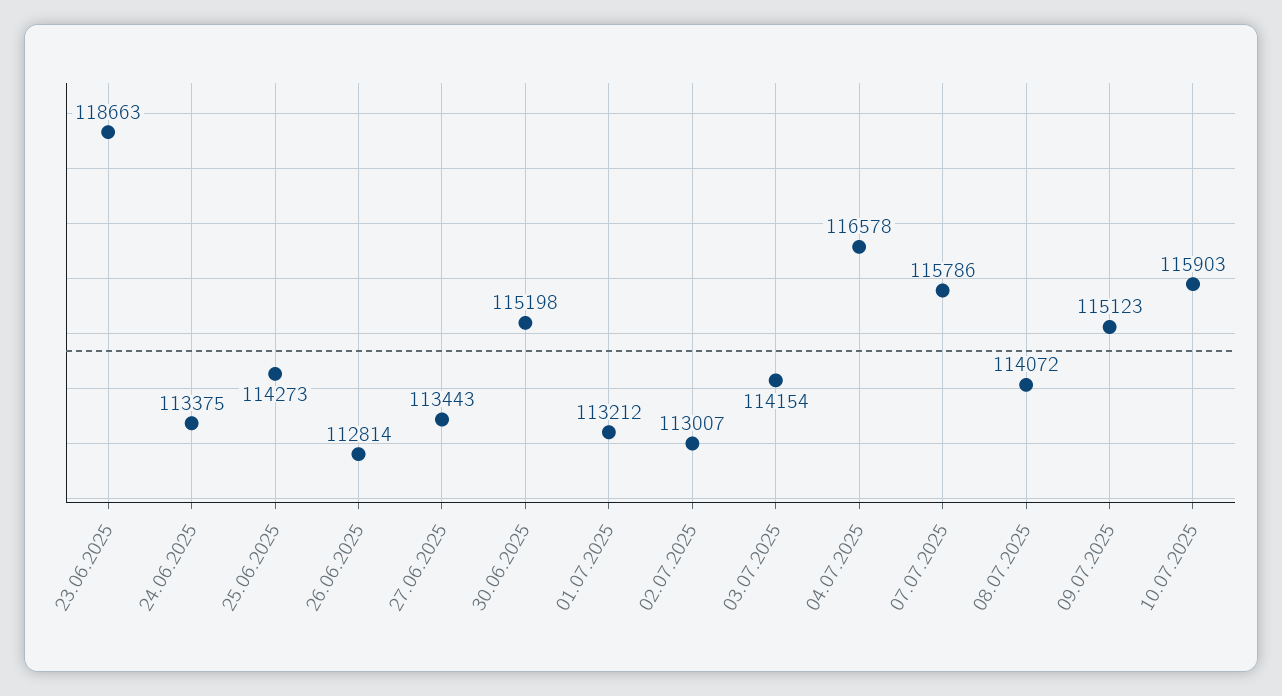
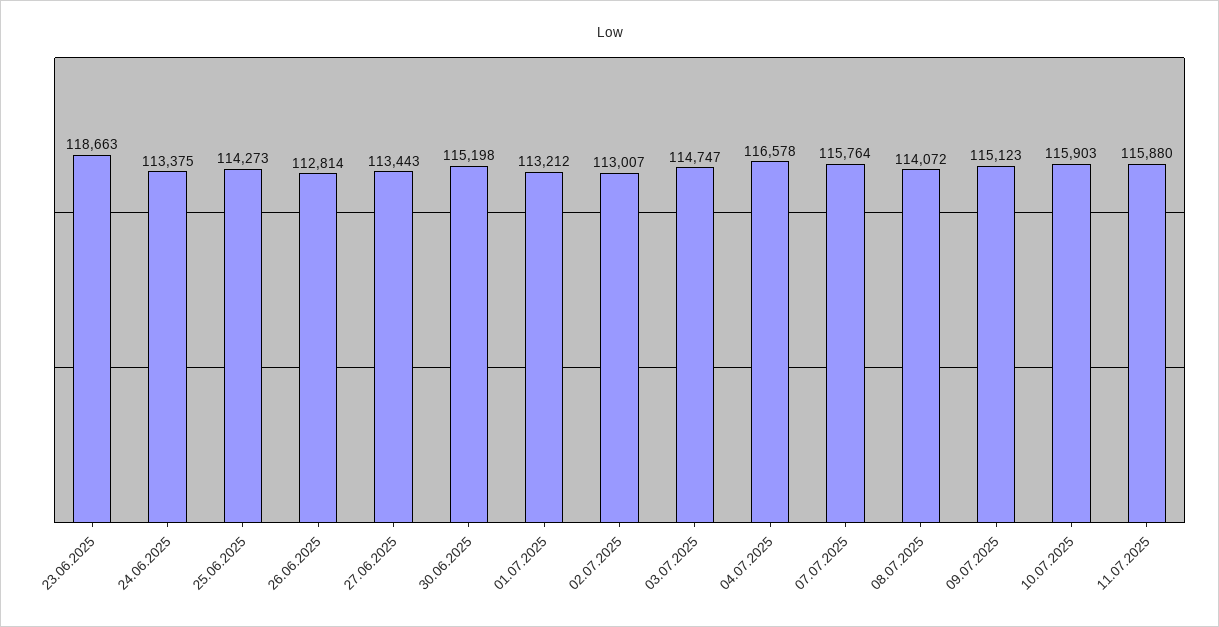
03.07.2025: 114154 -> 114747
07.07.2025: 115786 -> 115764
11.07.2025: none -> 115880

